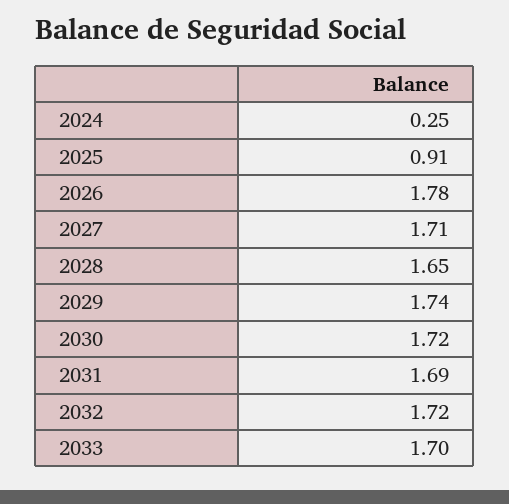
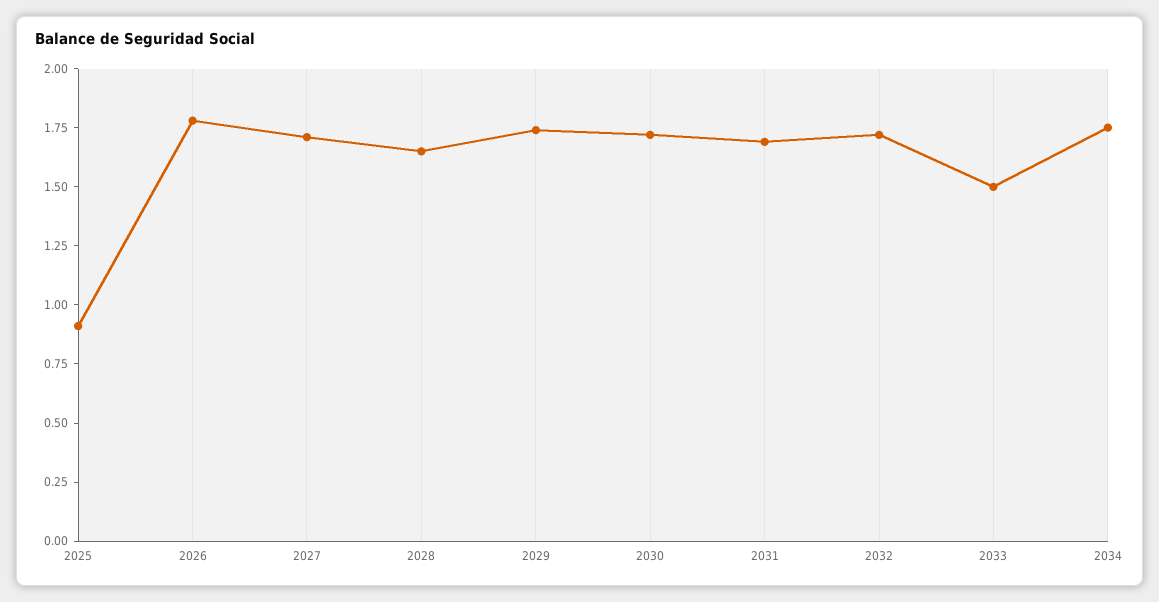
2024: 0.25 -> none
2033: 1.7 -> 1.5
2034: none -> 1.75

